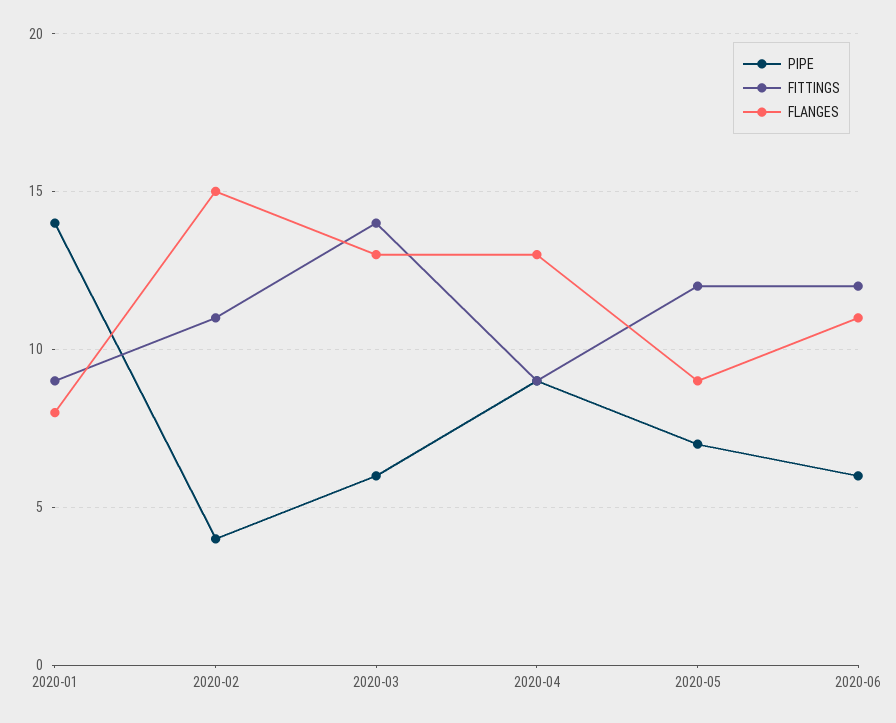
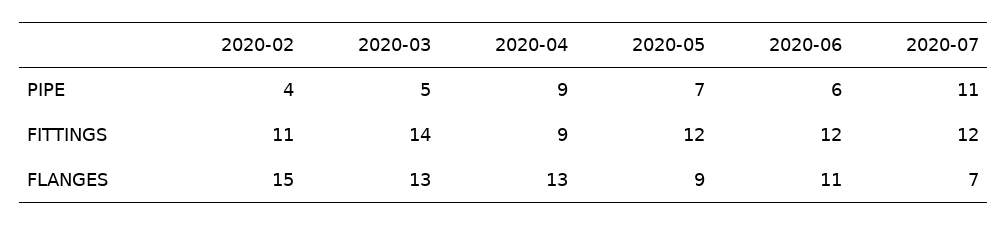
PIPE, 2020-01: 14 -> none
FITTINGS, 2020-01: 9 -> none
FLANGES, 2020-01: 8 -> none
PIPE, 2020-03: 6 -> 5
PIPE, 2020-07: none -> 11
FITTINGS, 2020-07: none -> 12
FLANGES, 2020-07: none -> 7

